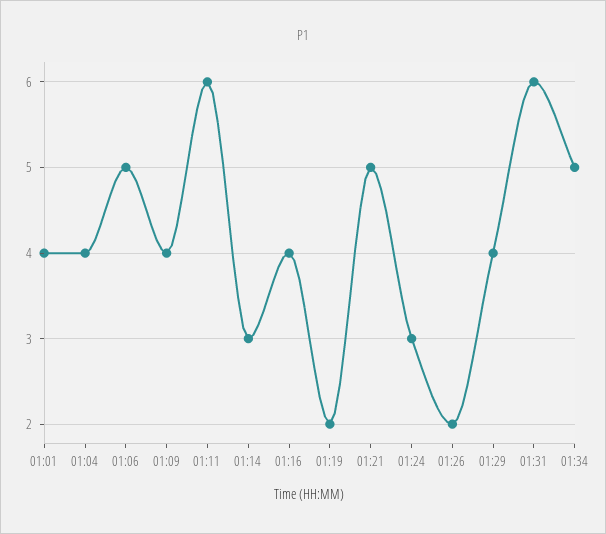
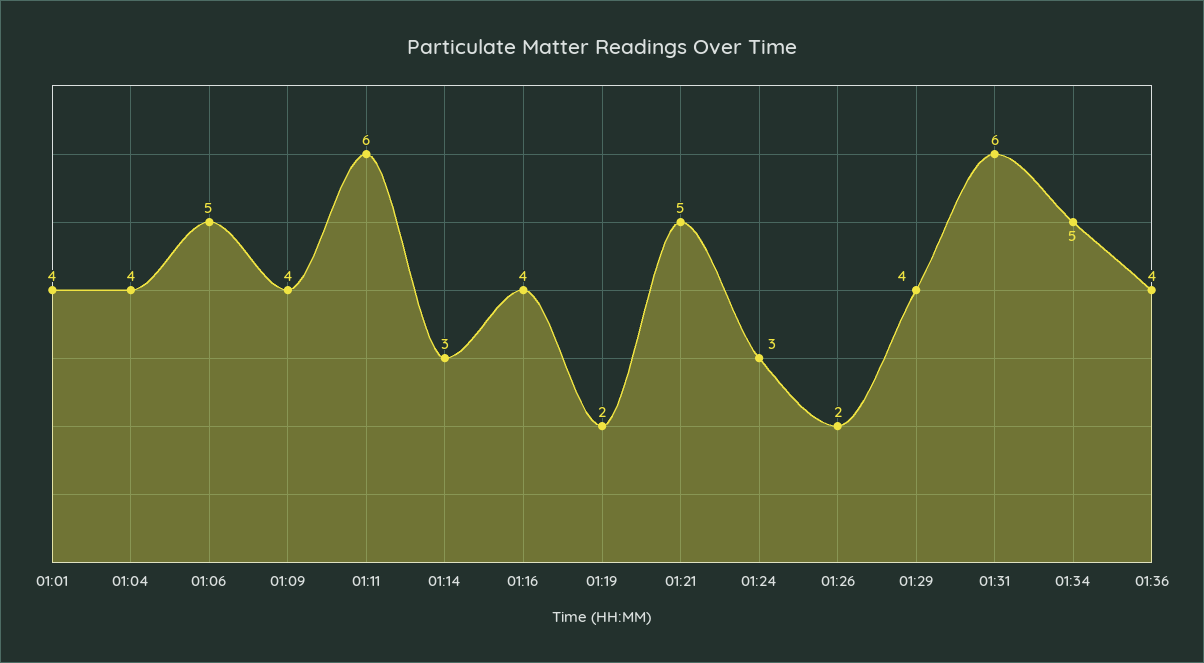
01:36: none -> 4

